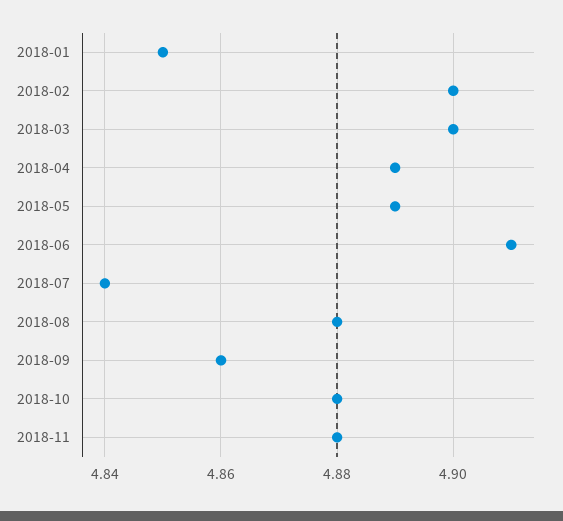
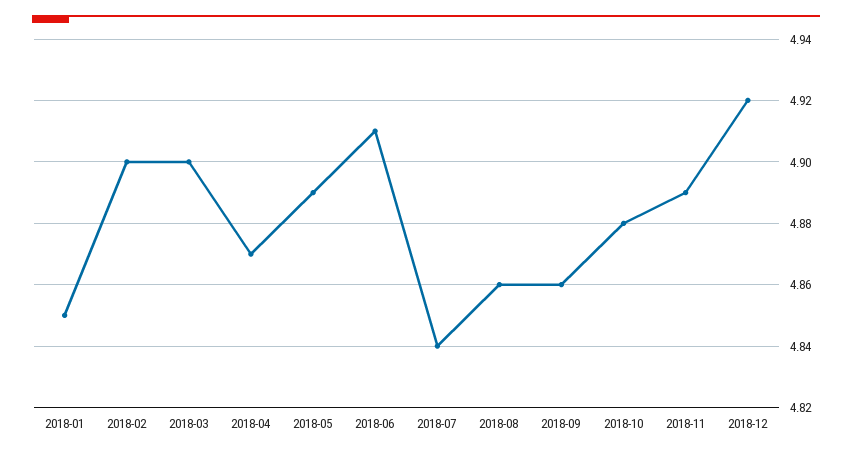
2018-04: 4.89 -> 4.87
2018-08: 4.88 -> 4.86
2018-11: 4.88 -> 4.89
2018-12: none -> 4.92

